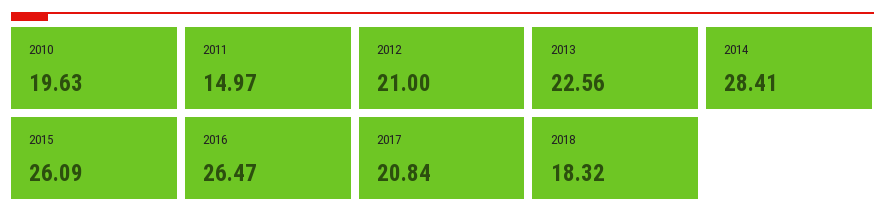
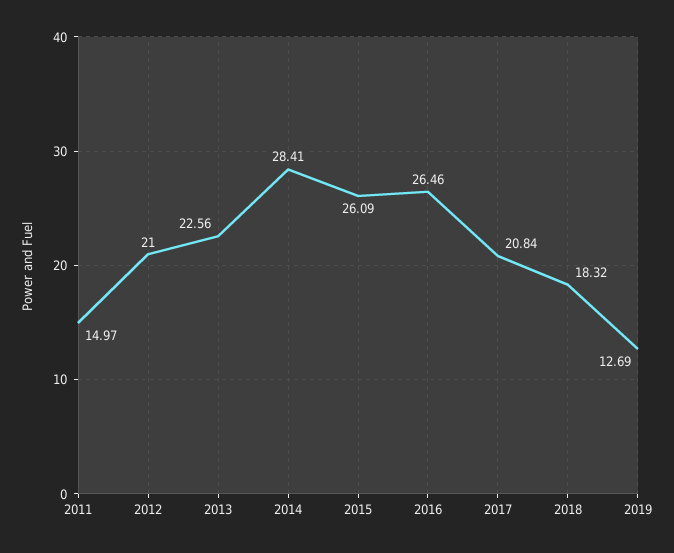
2010: 19.63 -> none
2016: 26.47 -> 26.46
2019: none -> 12.69

